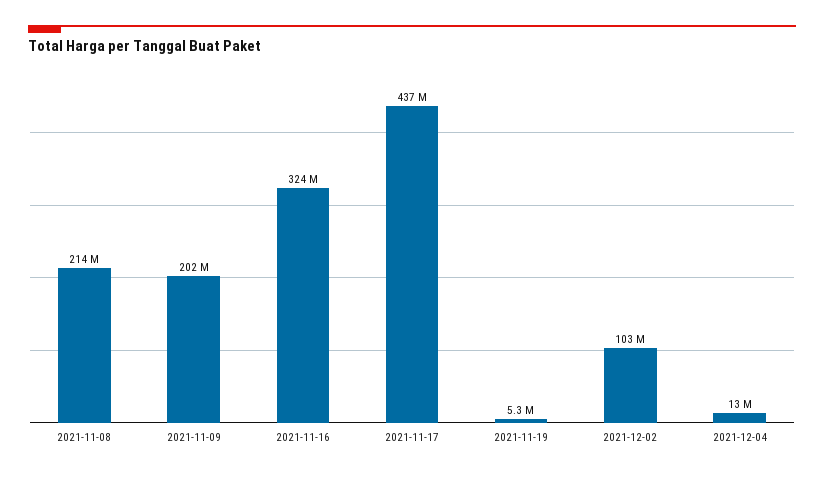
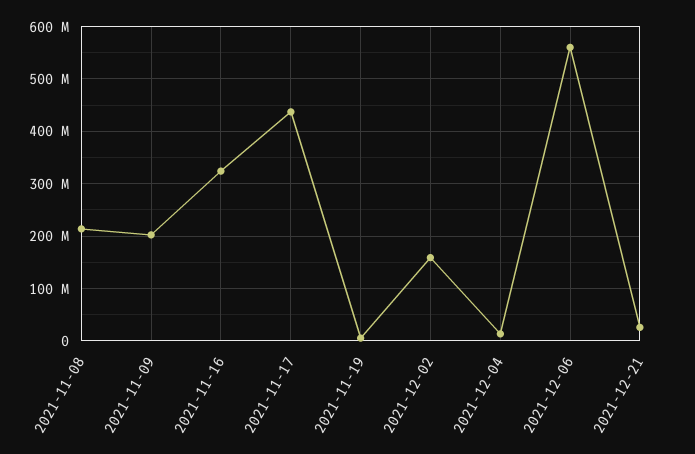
2021-12-02: 103000000 -> 160000000
2021-12-06: none -> 560000000
2021-12-21: none -> 20000000

